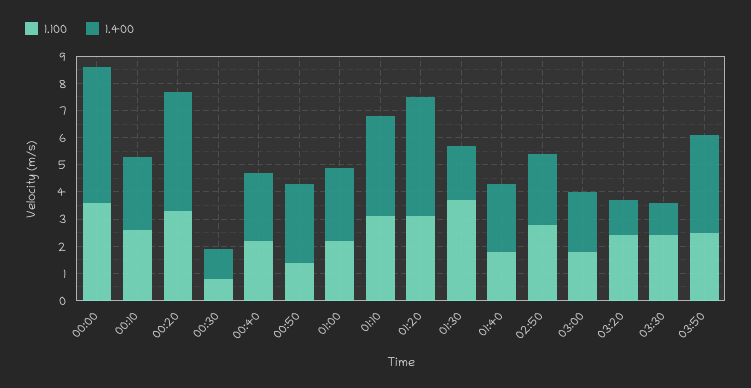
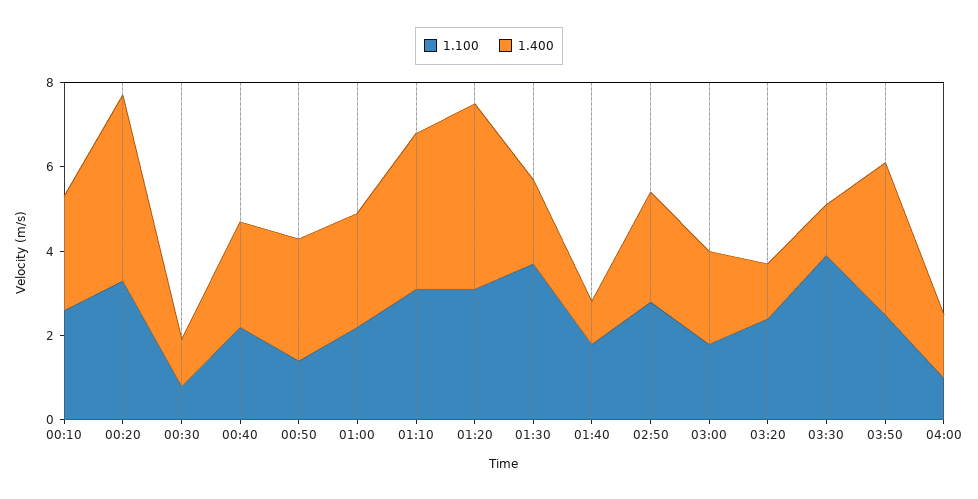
1.100, 00:00: 3.5 -> none
1.400, 00:00: 5 -> none
1.400, 01:40: 2.5 -> 1
1.100, 03:30: 2.5 -> 4
1.100, 04:00: none -> 1
1.400, 04:00: none -> 1.5

